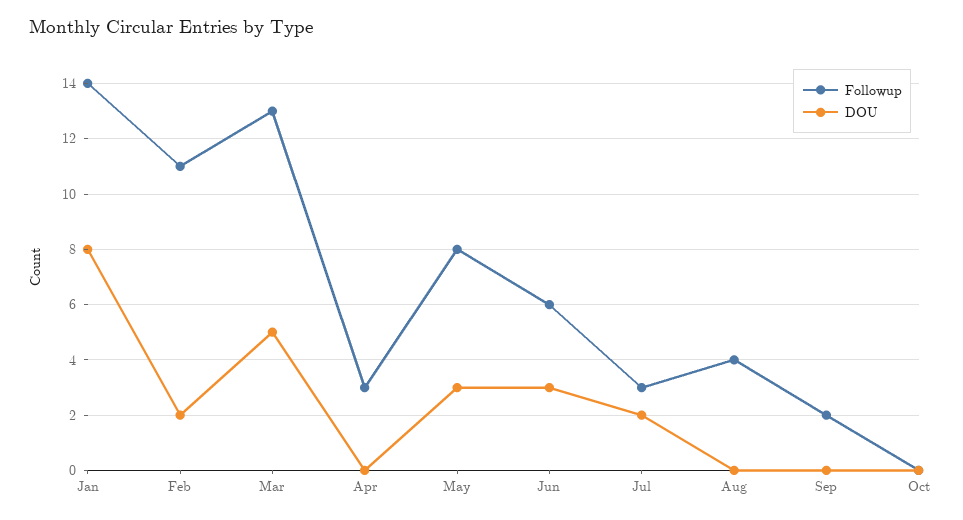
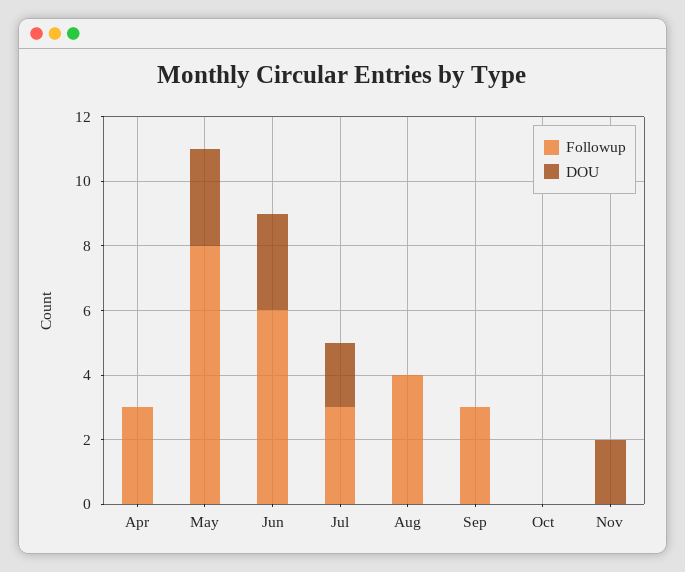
Followup, Jan: 14 -> none
DOU, Jan: 8 -> none
Followup, Feb: 11 -> none
DOU, Feb: 2 -> none
Followup, Mar: 13 -> none
DOU, Mar: 5 -> none
Followup, Sep: 2 -> 3
Followup, Nov: none -> 0
DOU, Nov: none -> 2

